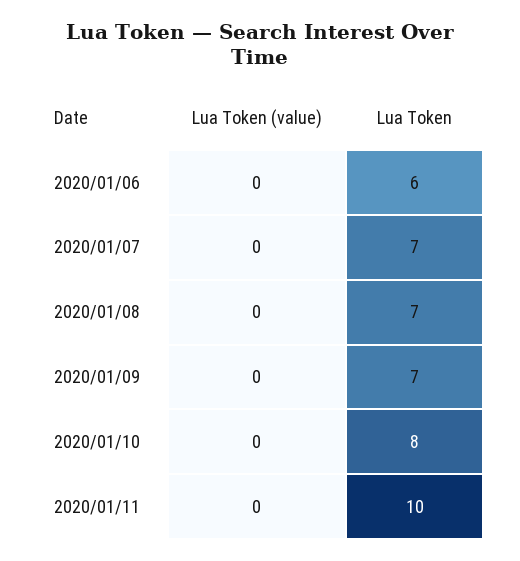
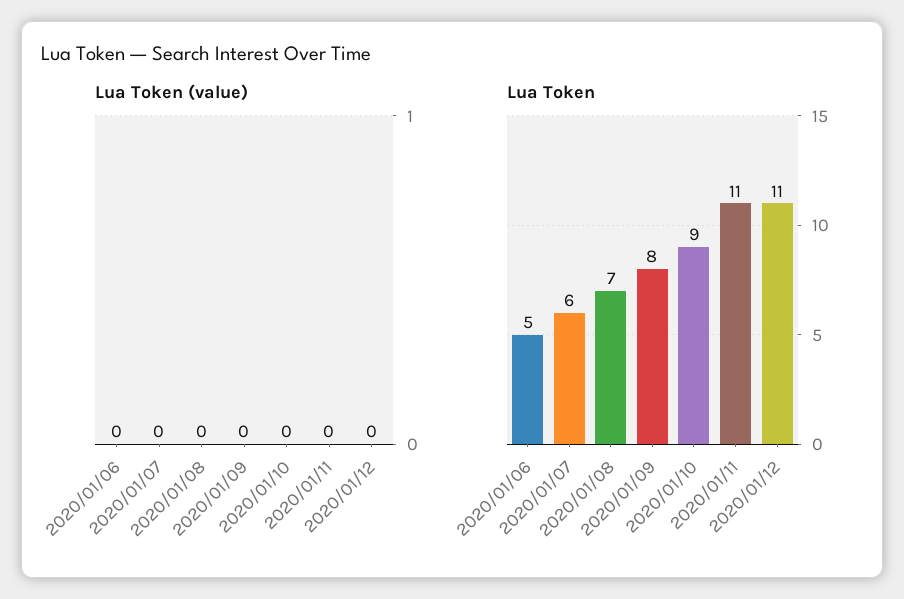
Lua Token, 2020/01/06: 6 -> 5
Lua Token, 2020/01/07: 7 -> 6
Lua Token, 2020/01/09: 7 -> 8
Lua Token, 2020/01/10: 8 -> 9
Lua Token, 2020/01/11: 10 -> 11
Lua Token (value), 2020/01/12: none -> 0
Lua Token, 2020/01/12: none -> 11

